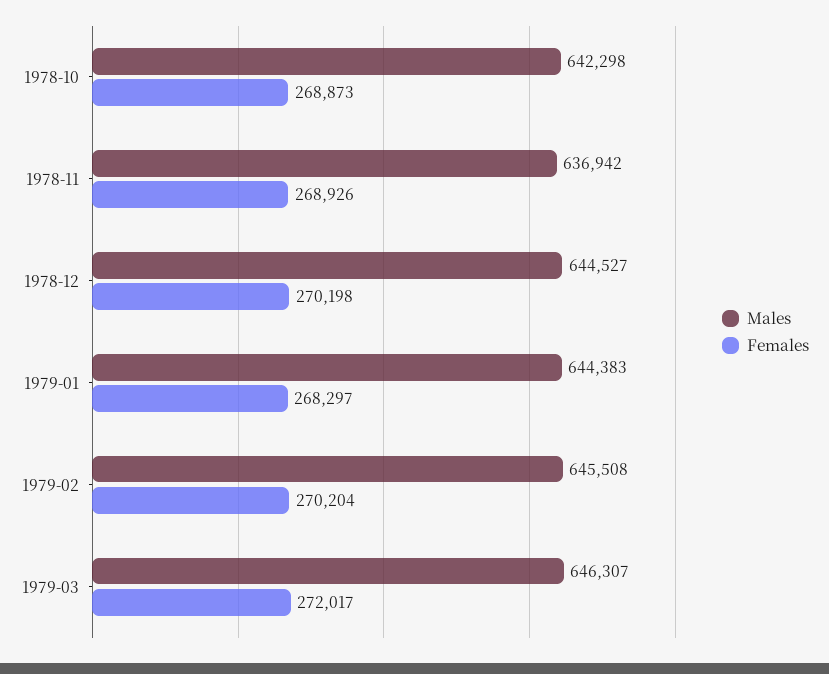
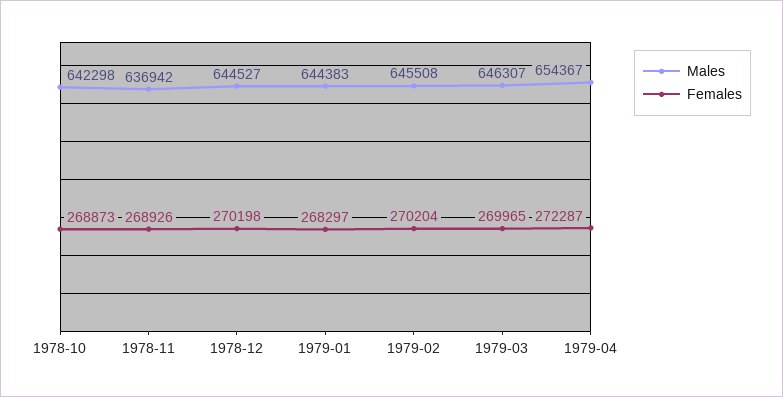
Females, 1979-03: 272017 -> 269965
Males, 1979-04: none -> 654367
Females, 1979-04: none -> 272287

